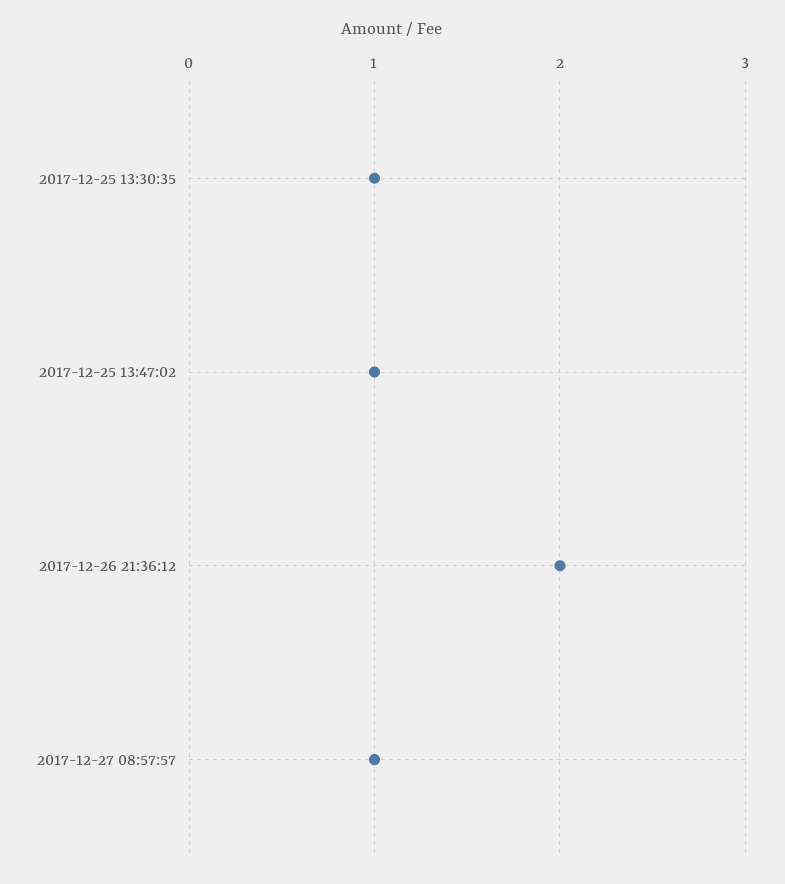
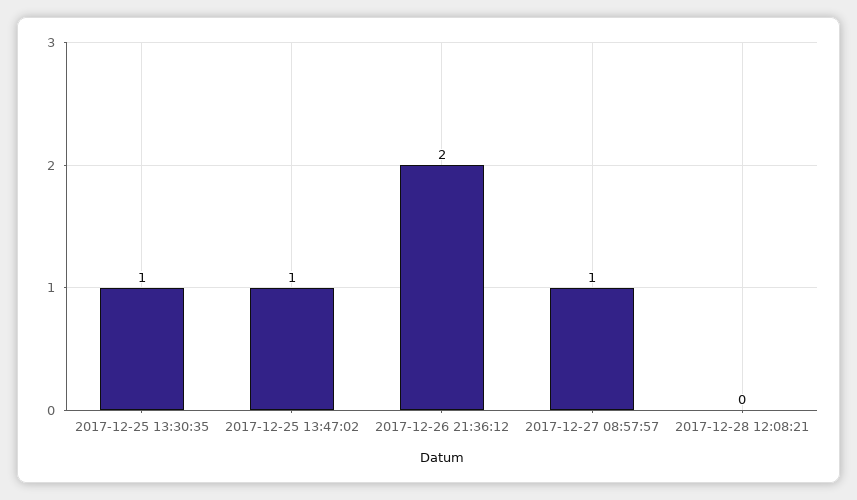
2017-12-28 12:08:21: none -> 0

